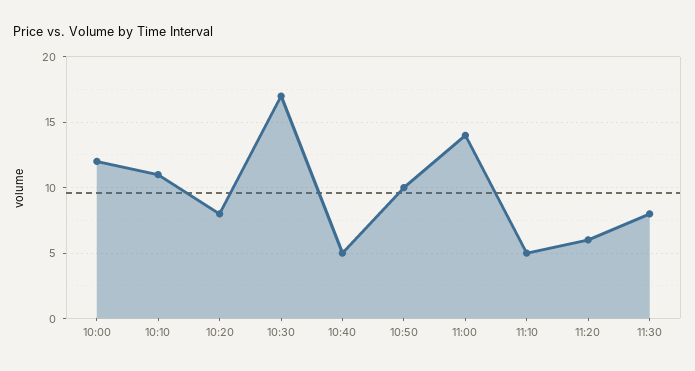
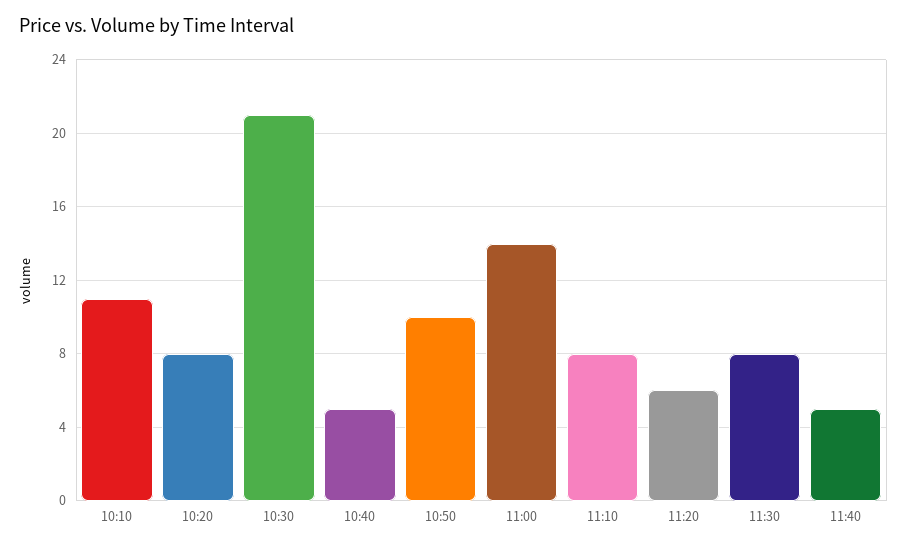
10:00: 12 -> none
10:30: 17 -> 21
11:10: 5 -> 8
11:40: none -> 5

